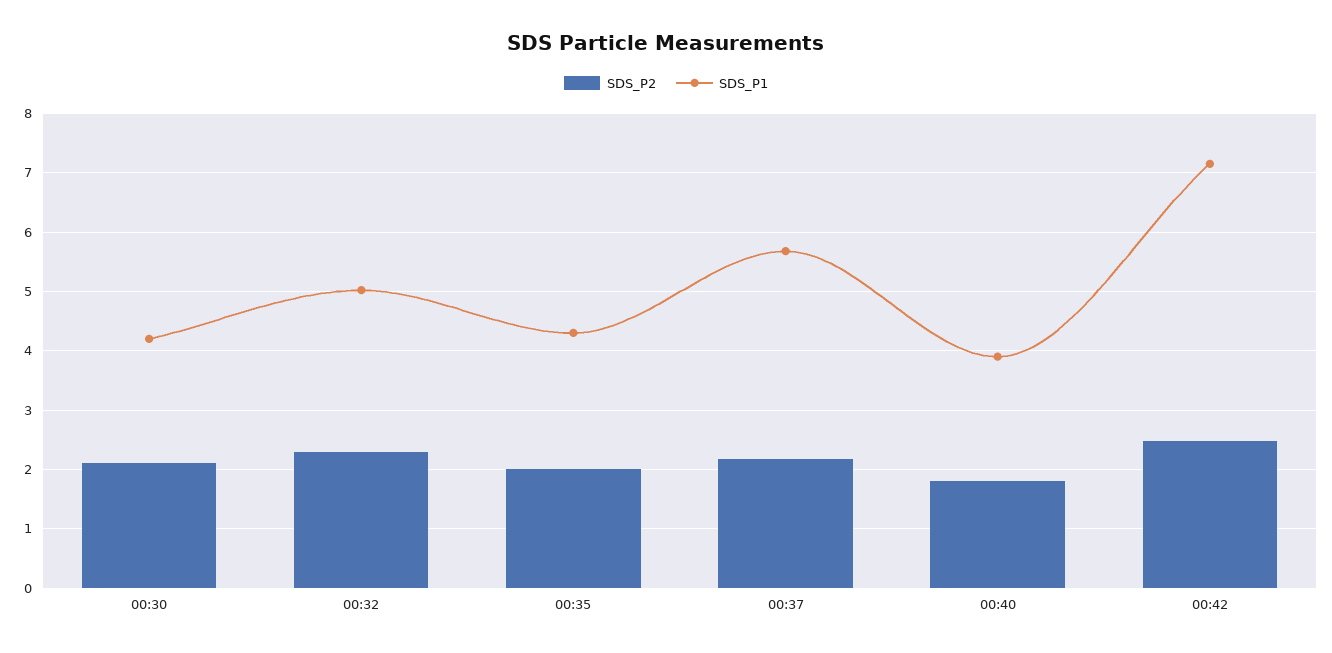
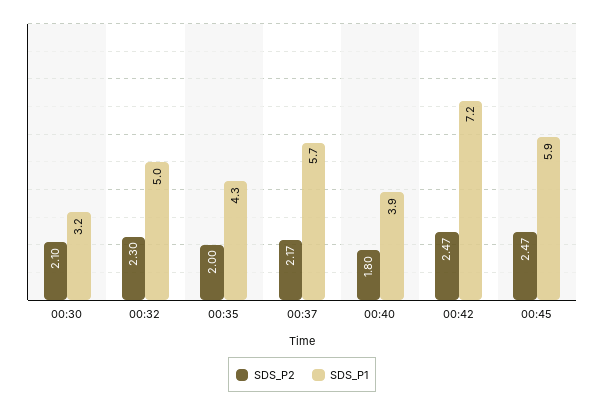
SDS_P1, 00:30: 4.2 -> 3.2
SDS_P2, 00:45: none -> 2.47
SDS_P1, 00:45: none -> 5.9

